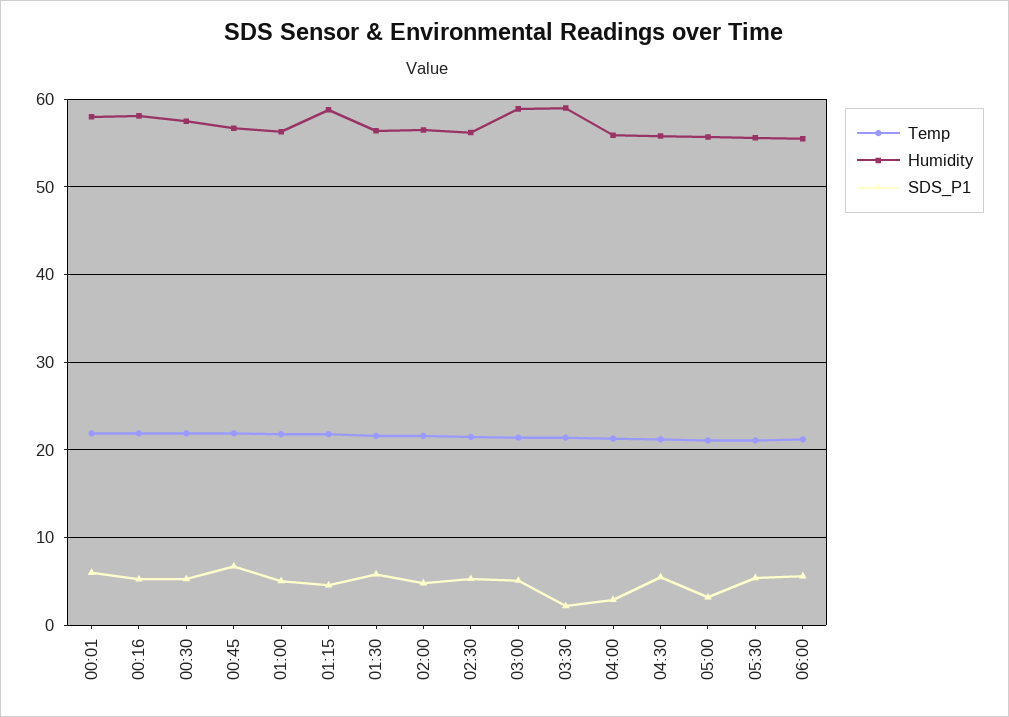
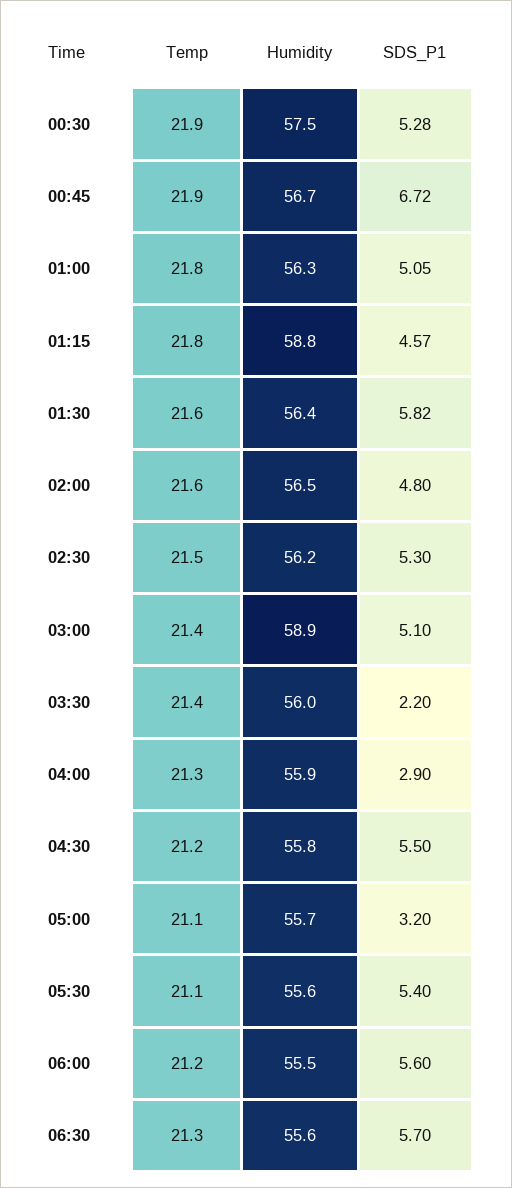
Temp, 00:01: 22 -> none
Humidity, 00:01: 58 -> none
SDS_P1, 00:01: 6 -> none
Temp, 00:16: 22 -> none
Humidity, 00:16: 58 -> none
SDS_P1, 00:16: 5 -> none
Humidity, 03:30: 59 -> 56
Temp, 06:30: none -> 21.3
Humidity, 06:30: none -> 55.6
SDS_P1, 06:30: none -> 5.7

